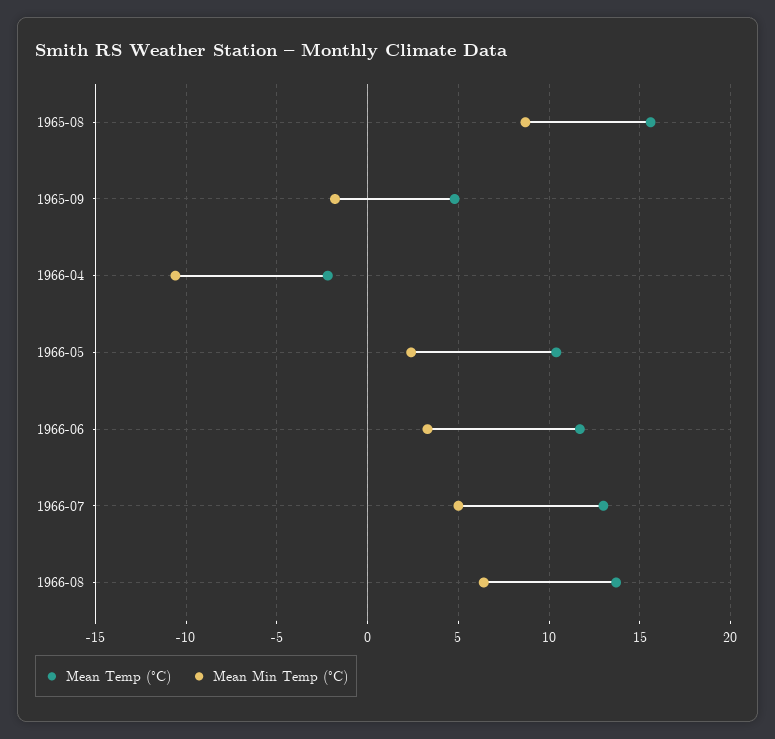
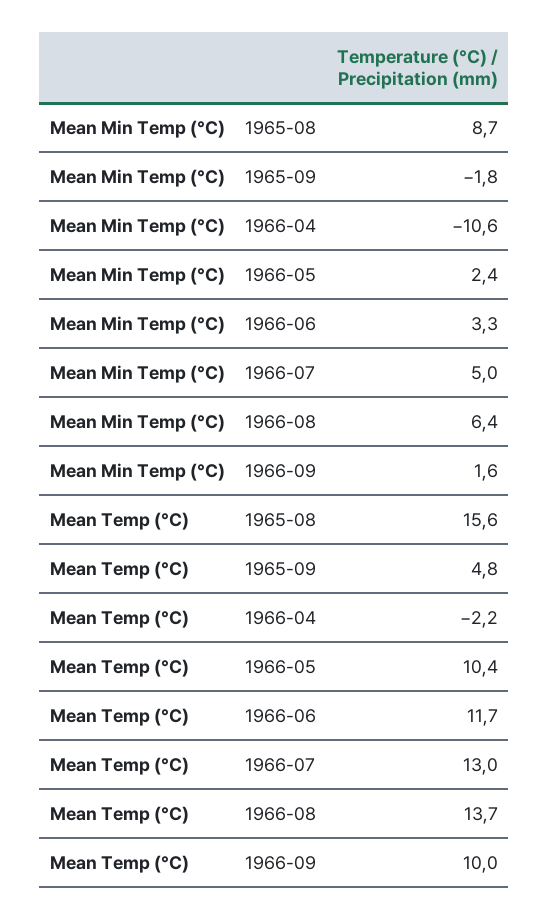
Mean Min Temp (°C), 1966-09: none -> 1.6
Mean Temp (°C), 1966-09: none -> 10

